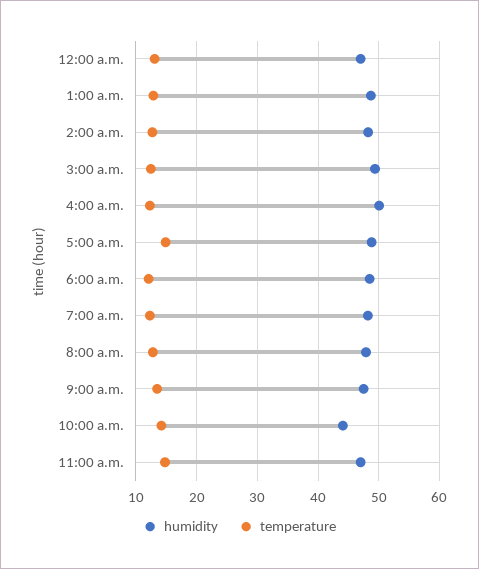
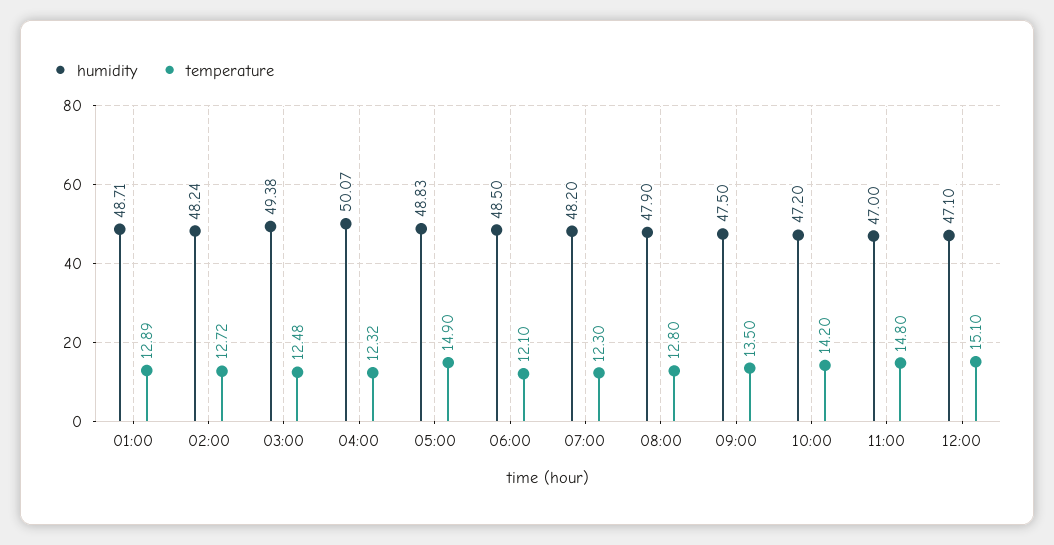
humidity, 12:00 a.m.: 47 -> none
temperature, 12:00 a.m.: 13 -> none
humidity, 10:00 a.m.: 44 -> 47.2
humidity, 12:00: none -> 47.1
temperature, 12:00: none -> 15.1

